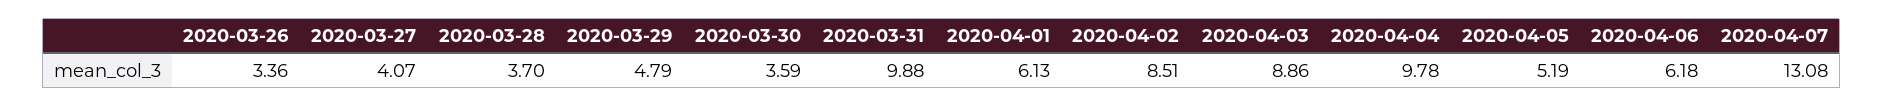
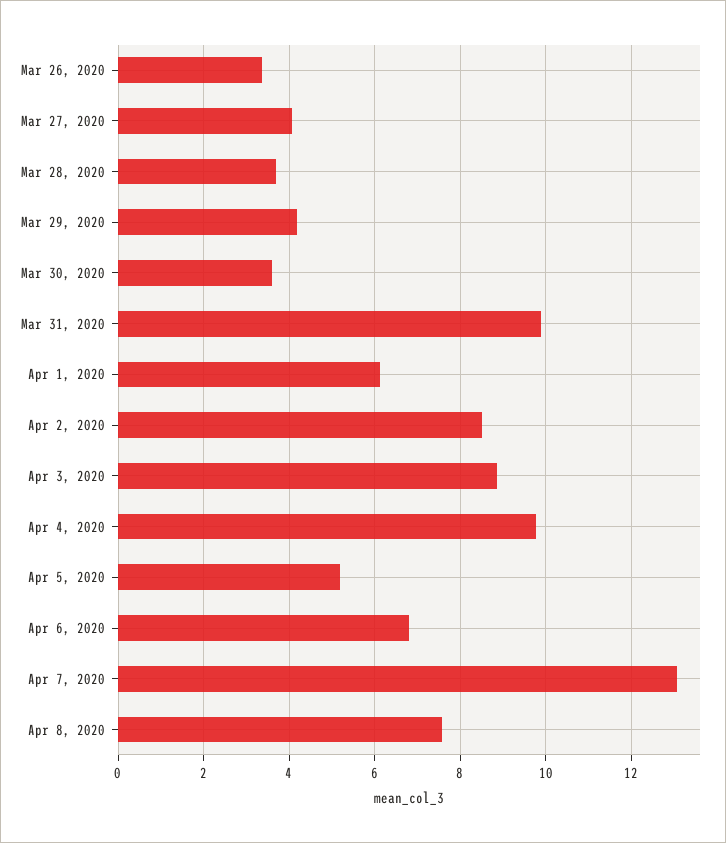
2020-03-29: 4.79 -> 4.2
2020-04-06: 6.18 -> 6.8
Apr 8, 2020: none -> 7.6

